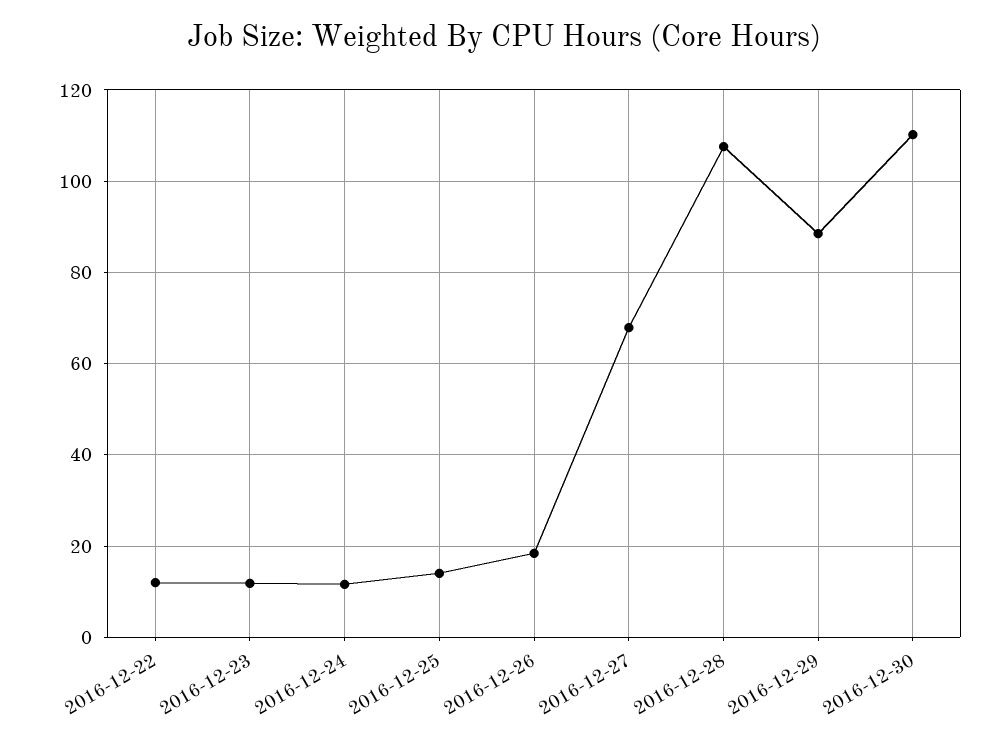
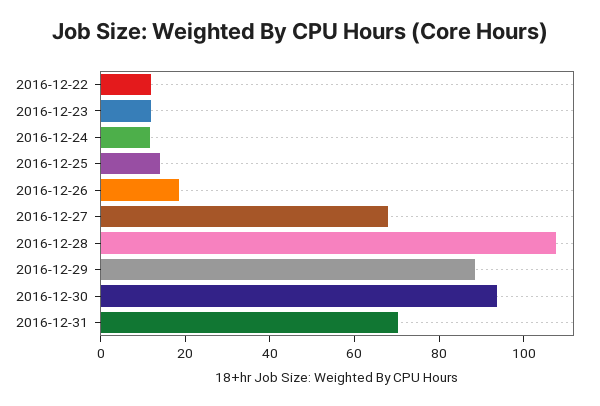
2016-12-30: 110 -> 95
2016-12-31: none -> 70

